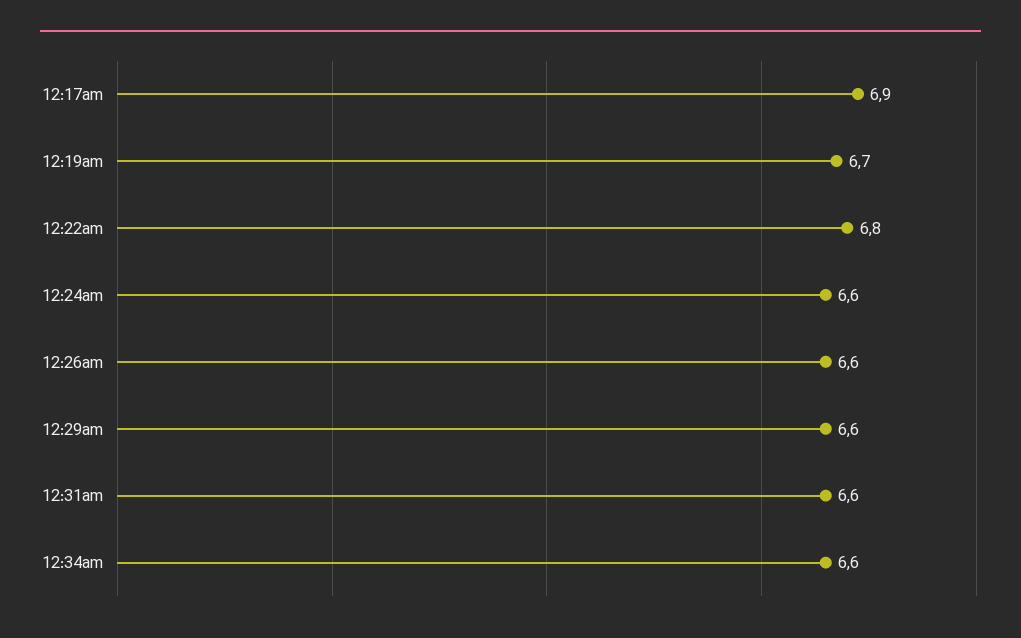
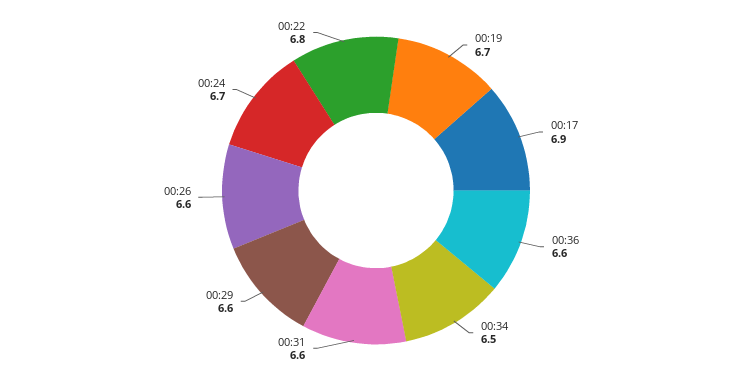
12:24am: 6.6 -> 6.7
12:34am: 6.6 -> 6.5
00:36: none -> 6.6

